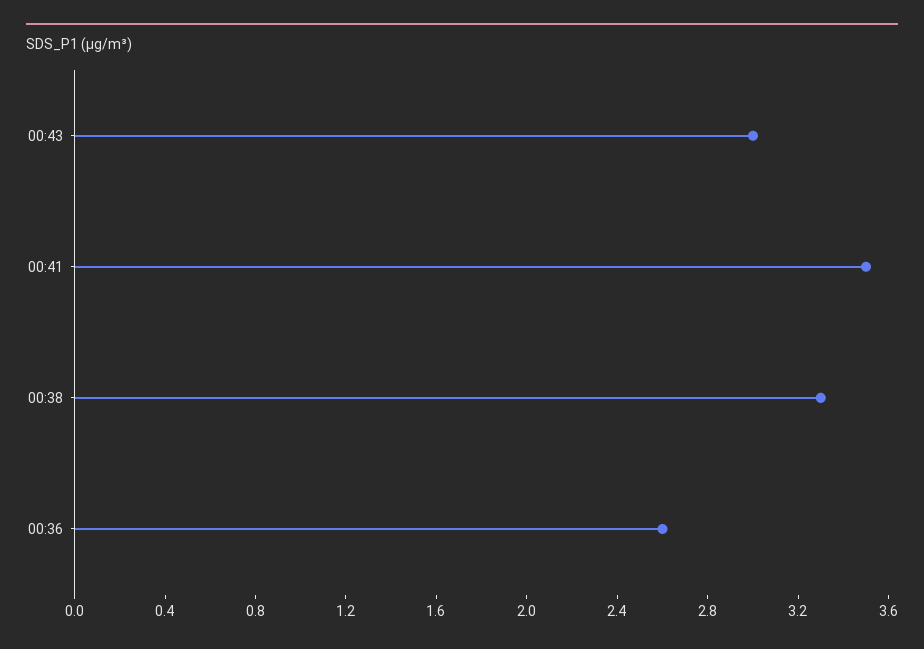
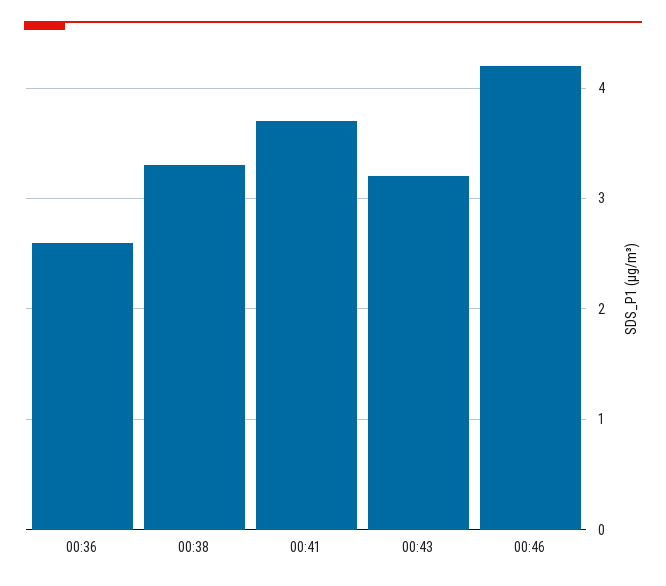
00:43: 3 -> 3.2
00:41: 3.5 -> 3.7
00:46: none -> 4.2

